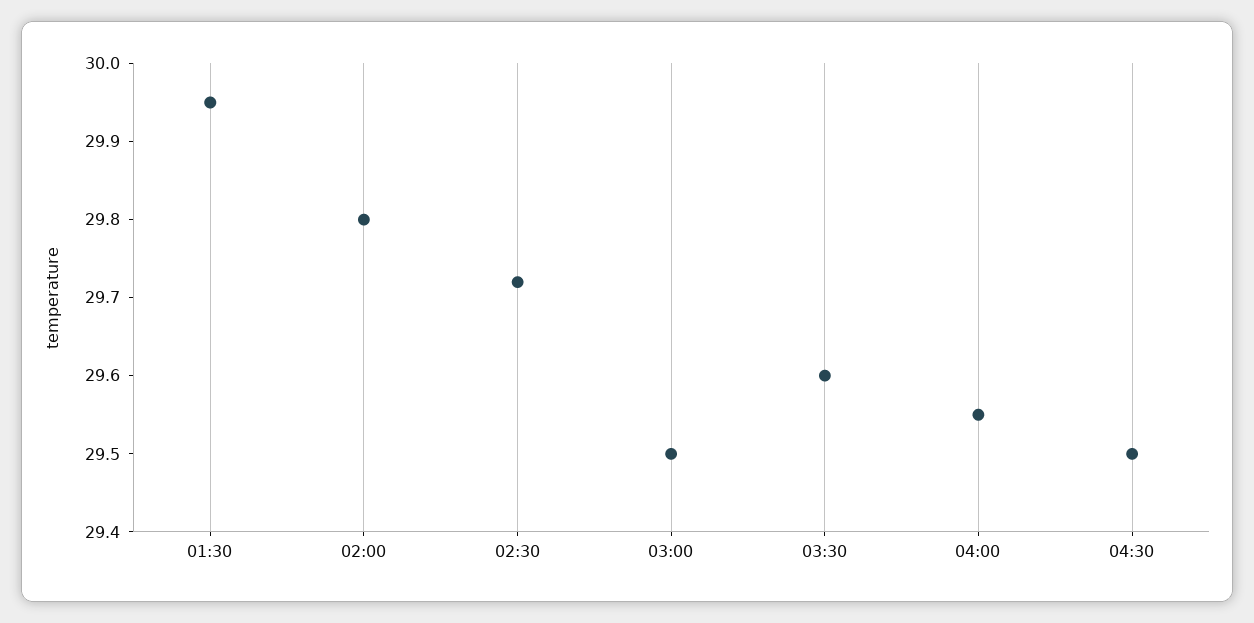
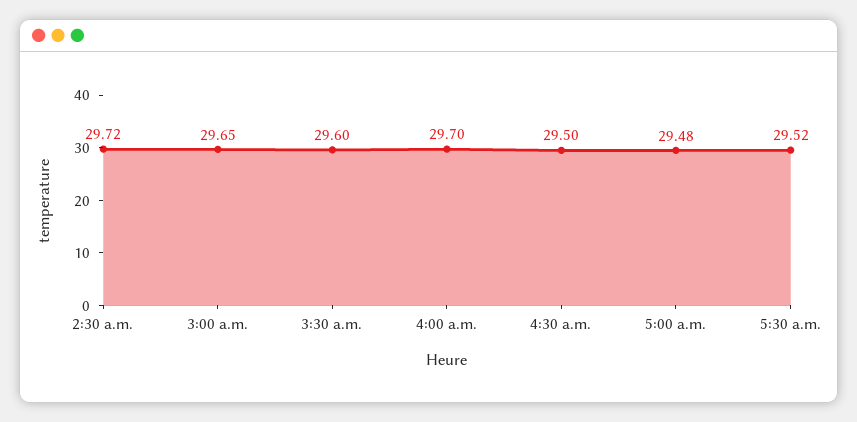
01:30: 29.95 -> none
02:00: 29.8 -> none
03:00: 29.5 -> 29.65
04:00: 29.55 -> 29.7
5:00 a.m.: none -> 29.48
5:30 a.m.: none -> 29.52

